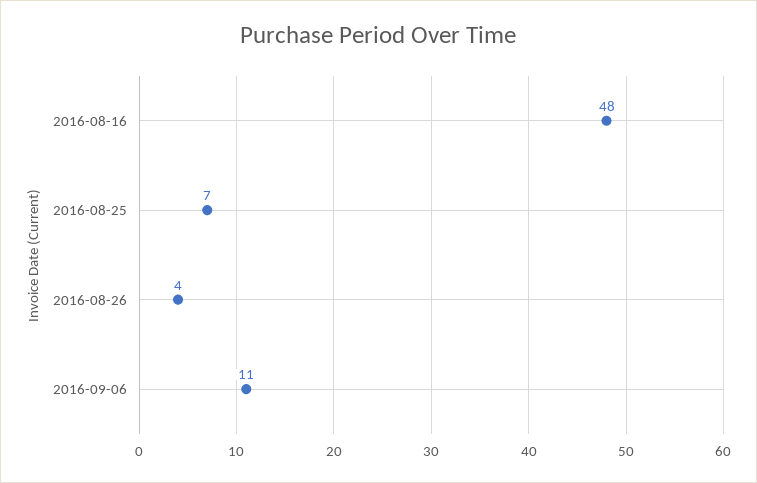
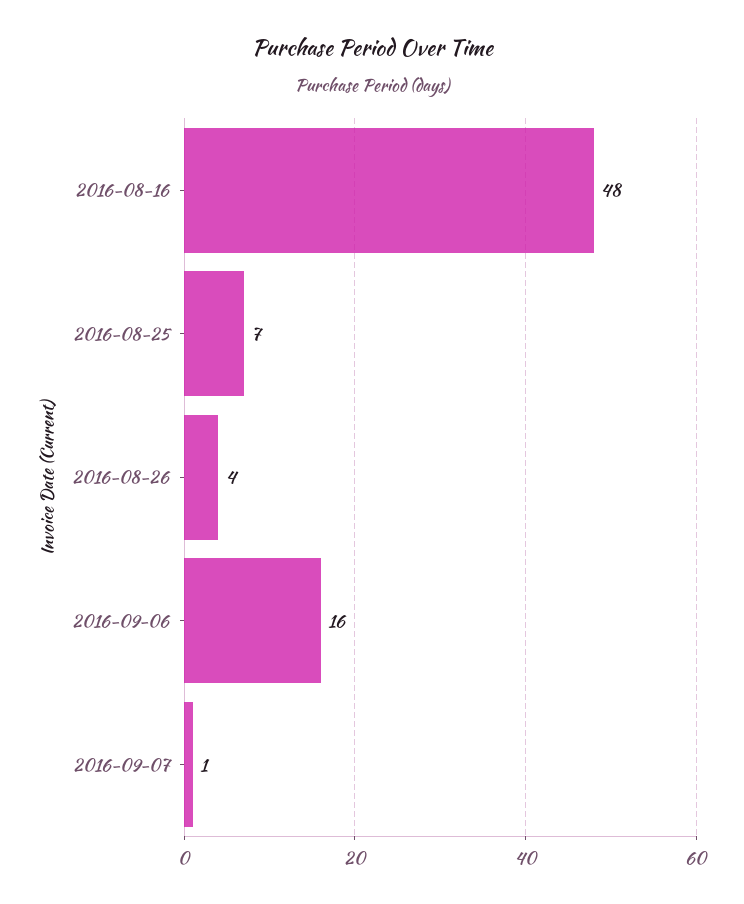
2016-09-06: 11 -> 16
2016-09-07: none -> 1

